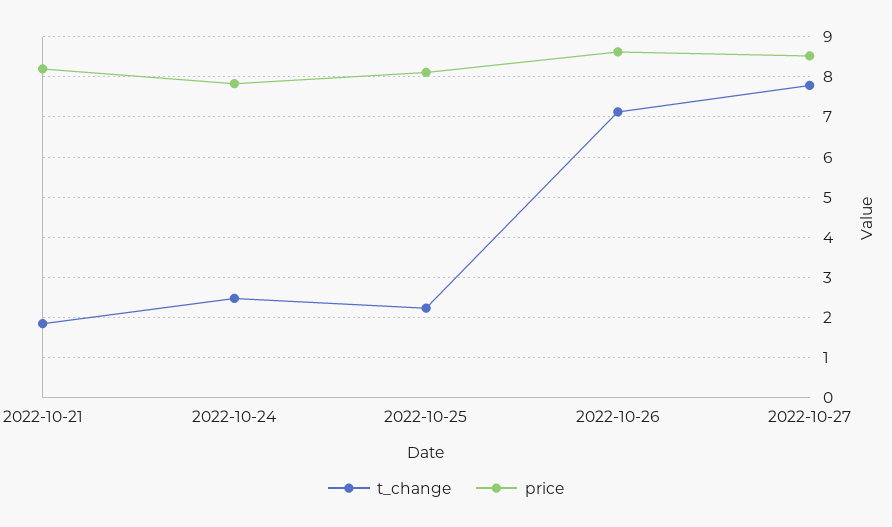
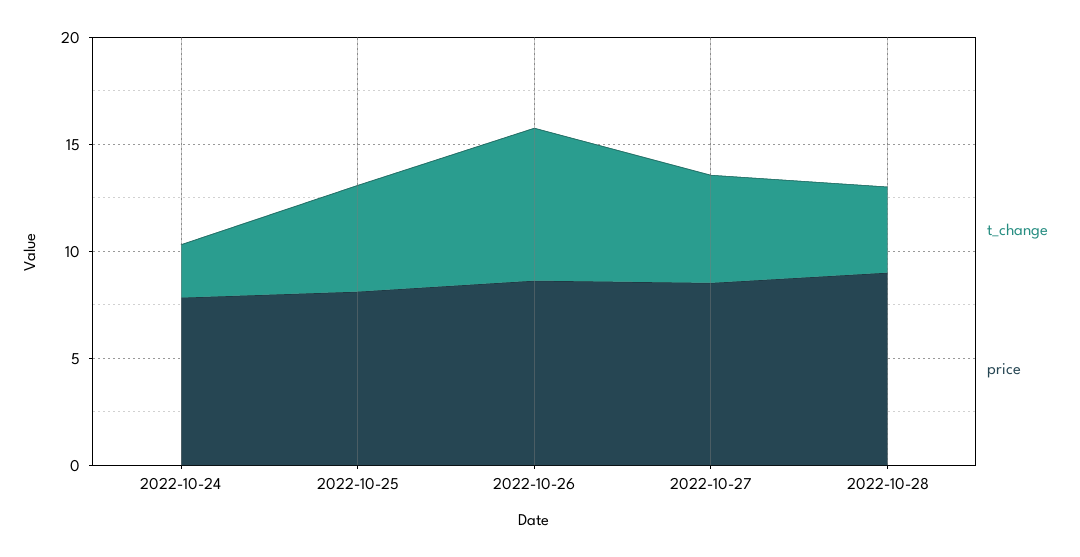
t_change, 2022-10-21: 1.8 -> none
price, 2022-10-21: 8.2 -> none
t_change, 2022-10-25: 2.2 -> 5
t_change, 2022-10-27: 7.8 -> 5
t_change, 2022-10-28: none -> 4
price, 2022-10-28: none -> 9

